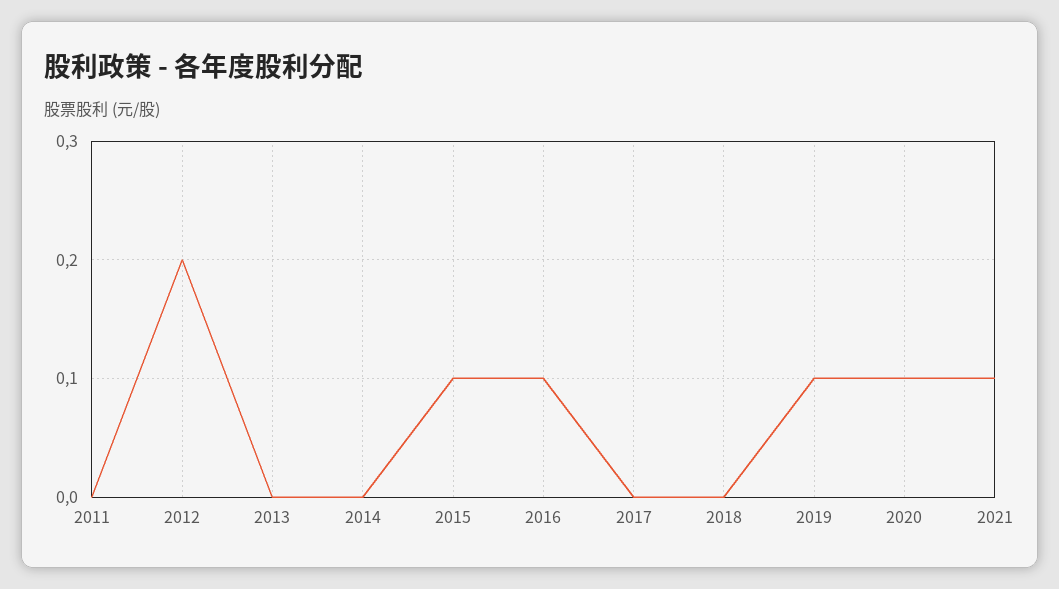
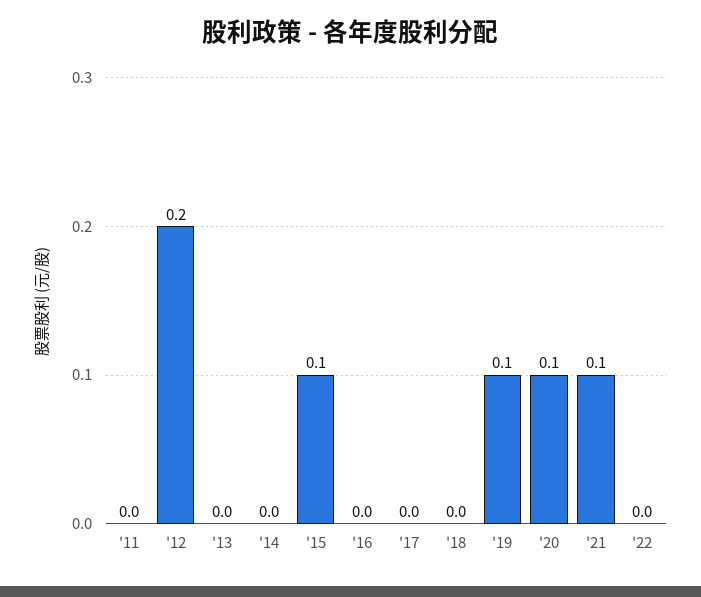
2016: 0.1 -> 0
'22: none -> 0

